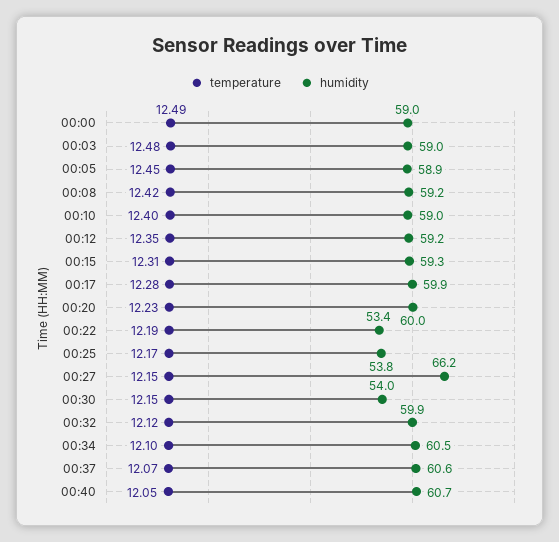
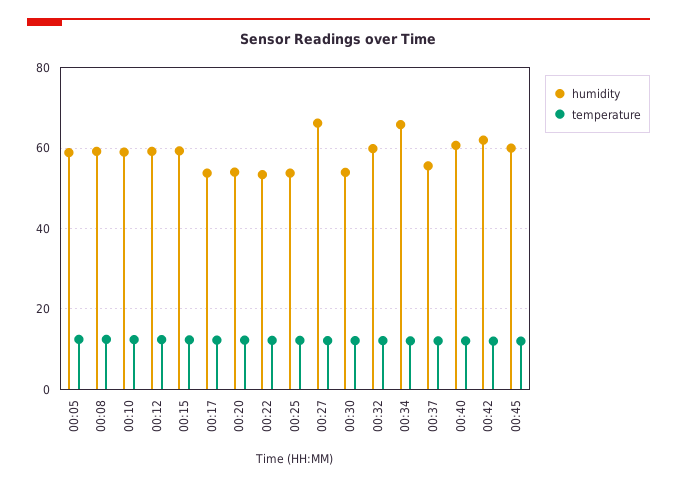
temperature, 00:00: 12.49 -> none
humidity, 00:00: 59 -> none
temperature, 00:03: 12.48 -> none
humidity, 00:03: 59 -> none
humidity, 00:17: 59.9 -> 54
humidity, 00:20: 60 -> 54
humidity, 00:34: 60.5 -> 66
humidity, 00:37: 60.6 -> 56
humidity, 00:42: none -> 62
temperature, 00:42: none -> 12
humidity, 00:45: none -> 60
temperature, 00:45: none -> 12

